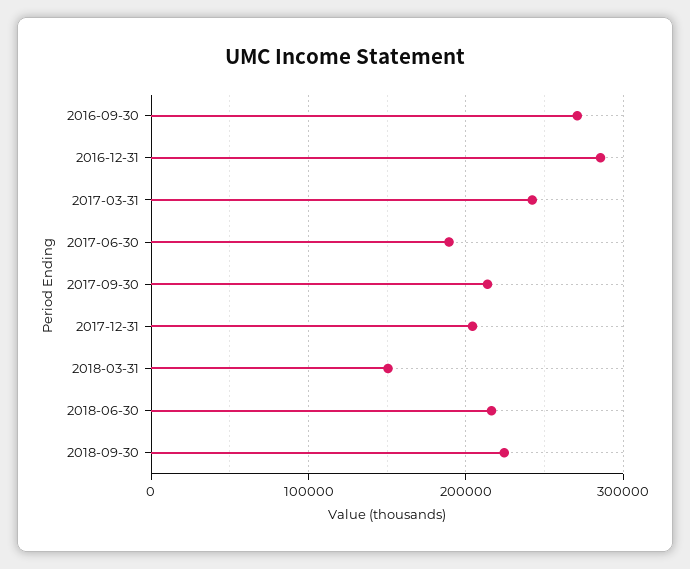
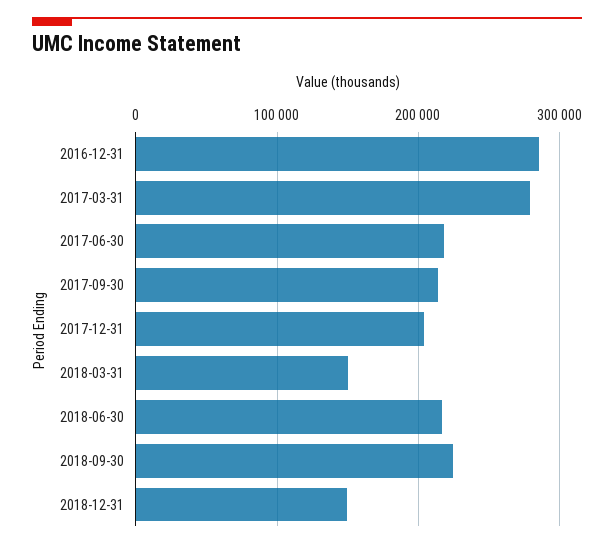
2016-09-30: 270000 -> none
2017-03-31: 240000 -> 280000
2017-06-30: 190000 -> 220000
2018-12-31: none -> 150000

